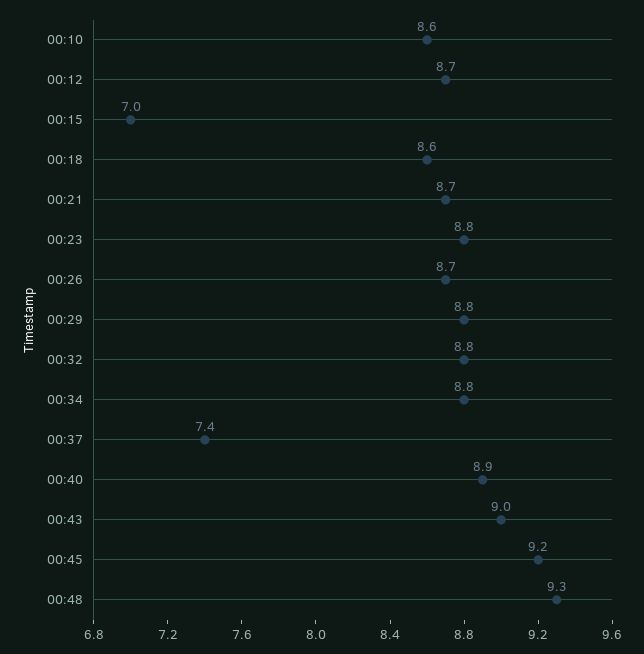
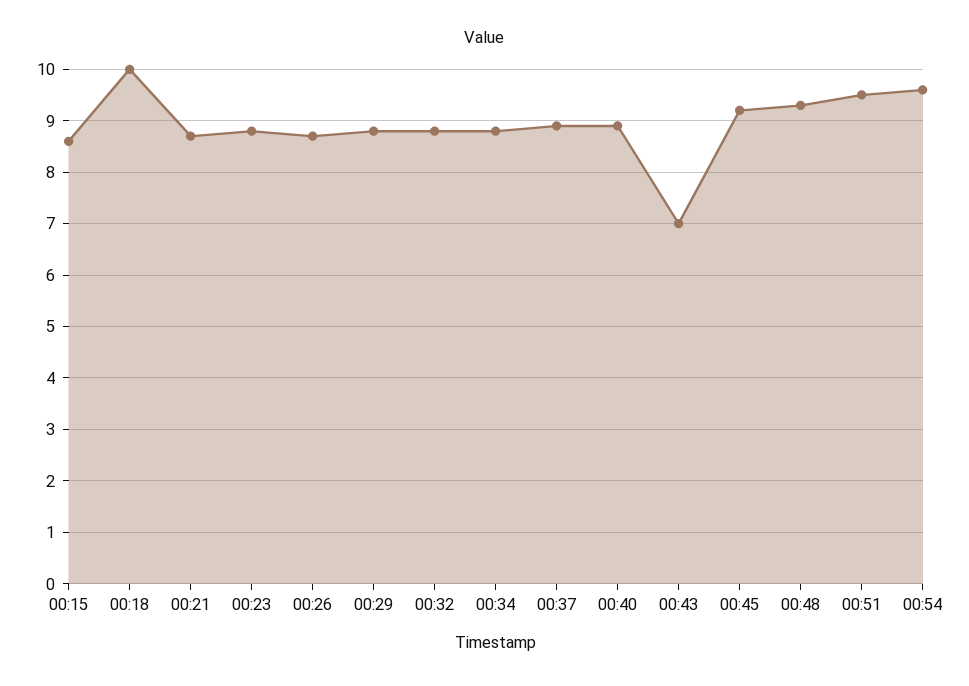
00:10: 8.6 -> none
00:12: 8.7 -> none
00:15: 7 -> 8.5
00:18: 8.6 -> 10
00:37: 7.4 -> 9
00:43: 9 -> 7
00:51: none -> 9.5
00:54: none -> 9.5

